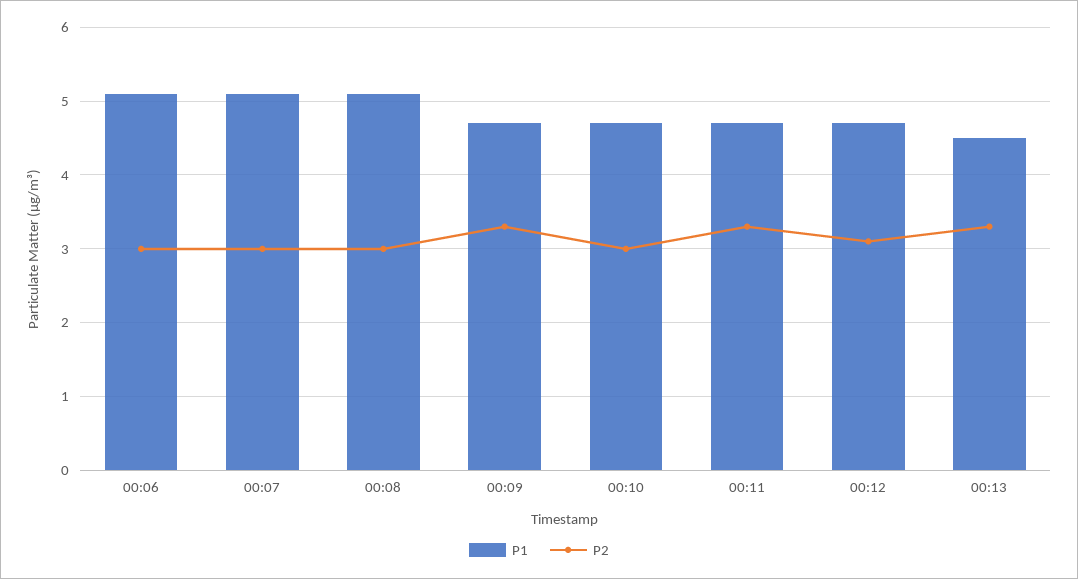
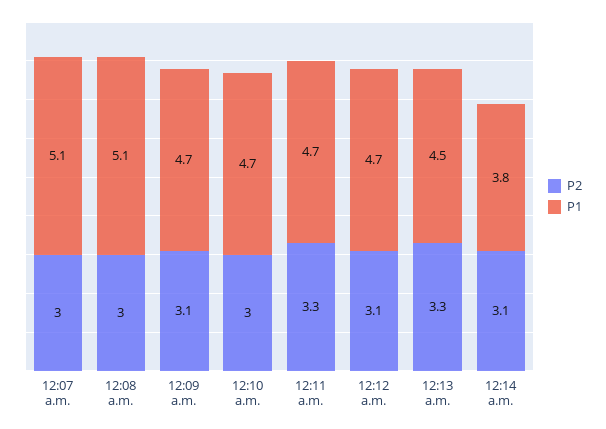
P1, 00:06: 5.1 -> none
P2, 00:06: 3 -> none
P2, 00:09: 3.3 -> 3.1
P2, 12:14 a.m.: none -> 3.1
P1, 12:14 a.m.: none -> 3.8

